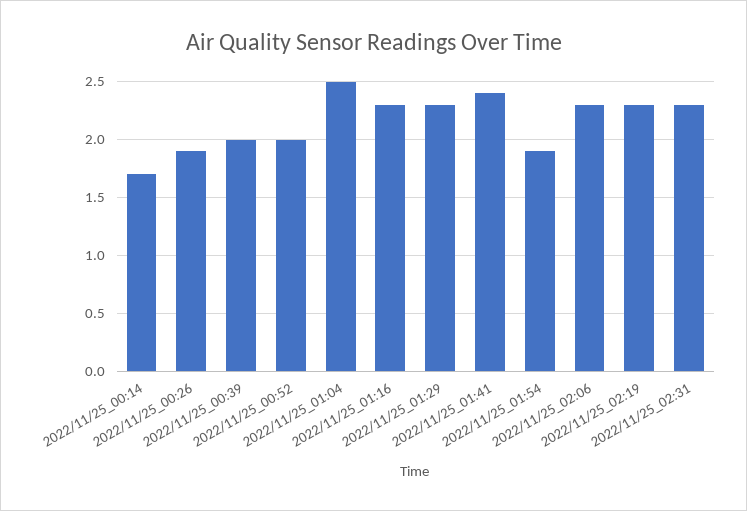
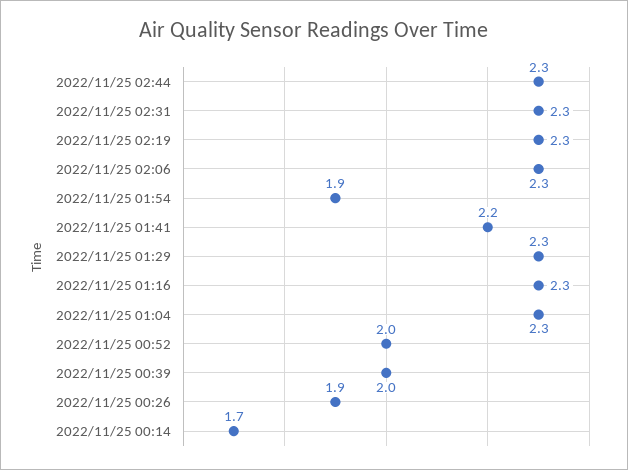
2022/11/25_01:04: 2.5 -> 2.3
2022/11/25_01:41: 2.4 -> 2.2
2022/11/25 02:44: none -> 2.3

